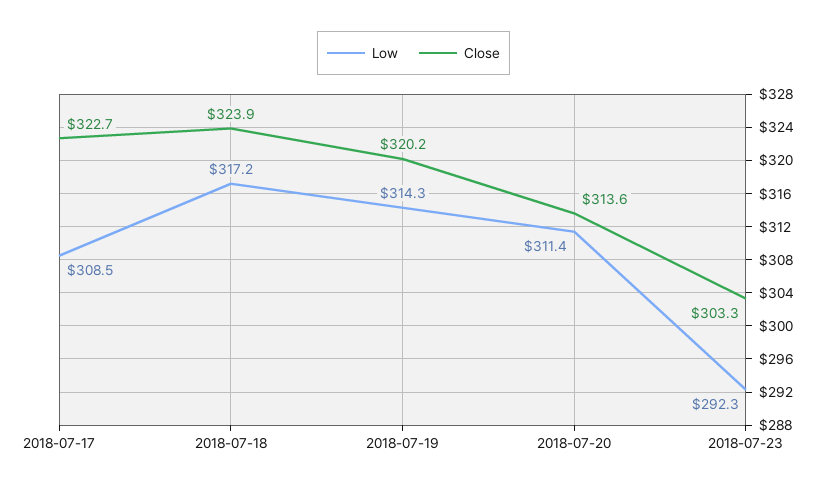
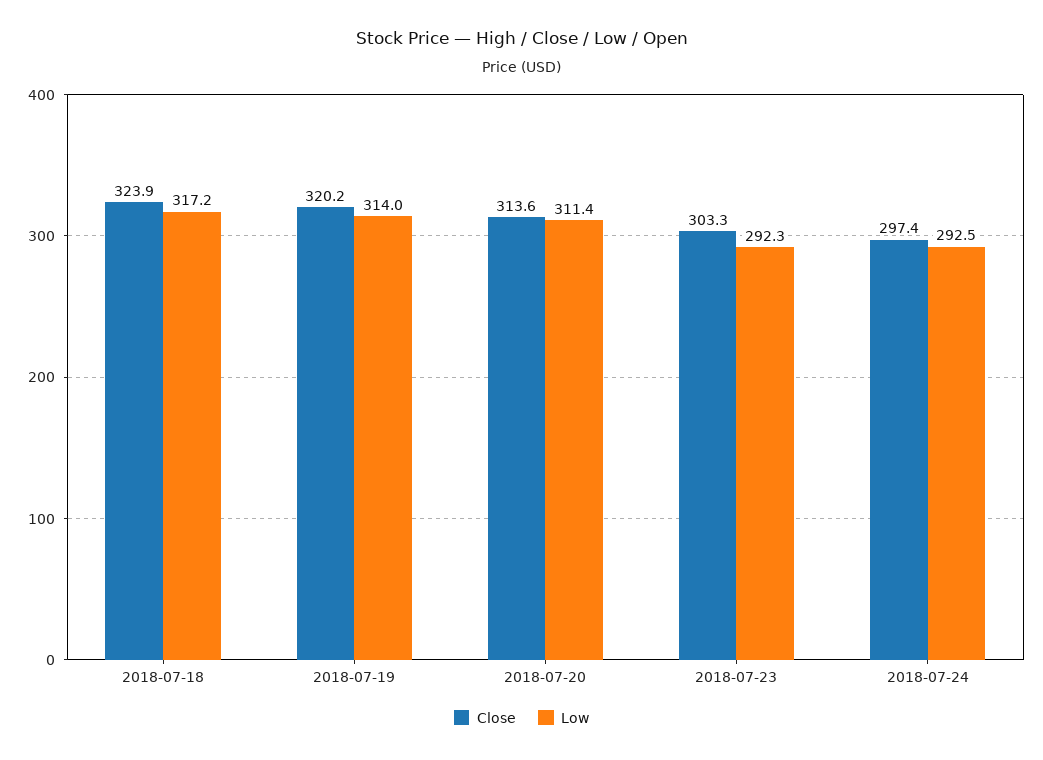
Low, 2018-07-17: 308.5 -> none
Close, 2018-07-17: 322.7 -> none
Low, 2018-07-19: 314.3 -> 314
Close, 2018-07-24: none -> 297.4
Low, 2018-07-24: none -> 292.5

